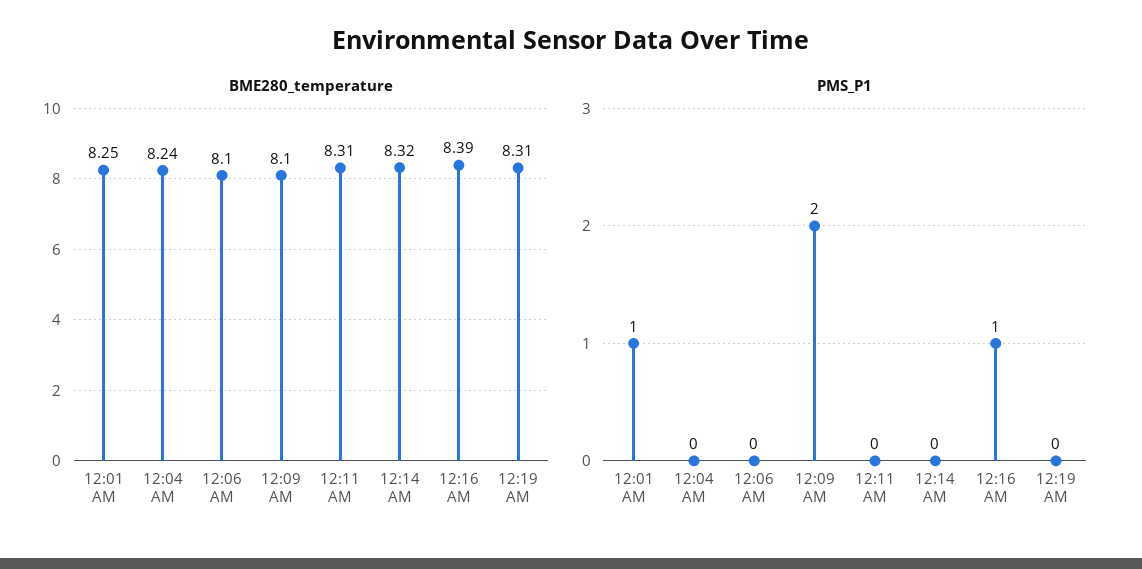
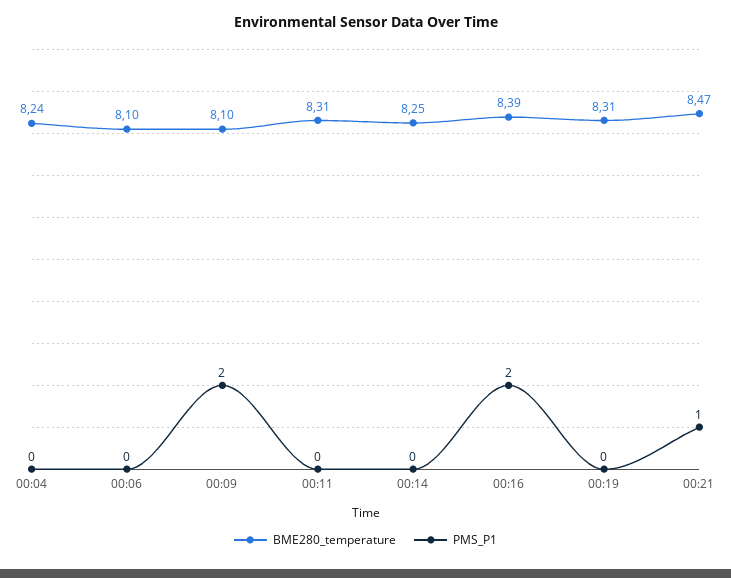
BME280_temperature, 12:01 AM: 8.25 -> none
BME280_temperature, 12:14 AM: 8.32 -> 8.25
PMS_P1, 12:01 AM: 1 -> none
PMS_P1, 12:16 AM: 1 -> 2
BME280_temperature, 00:21: none -> 8.47
PMS_P1, 00:21: none -> 1

